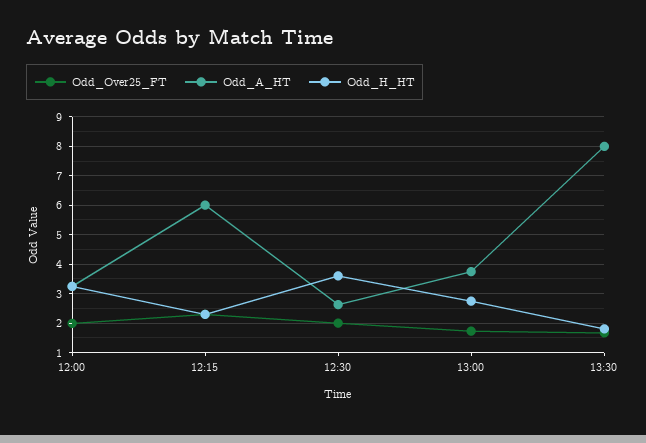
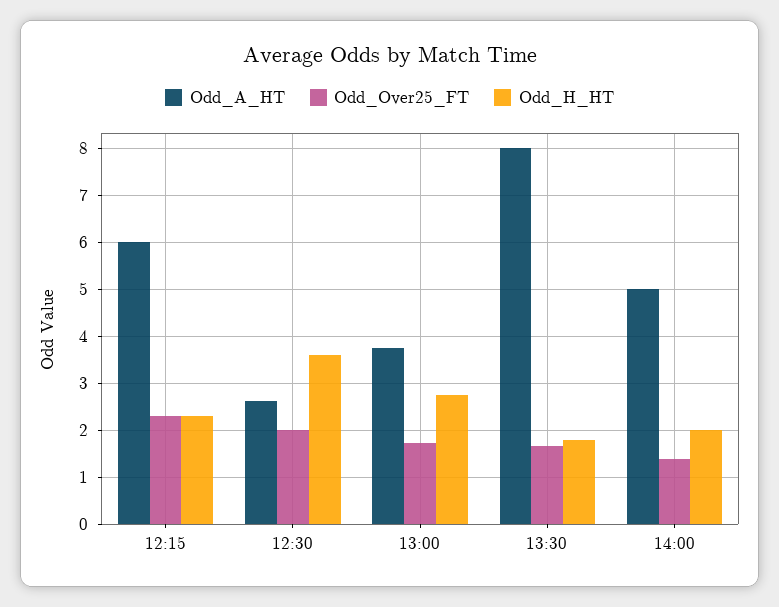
Odd_Over25_FT, 12:00: 2 -> none
Odd_A_HT, 12:00: 3.25 -> none
Odd_H_HT, 12:00: 3.25 -> none
Odd_A_HT, 14:00: none -> 5
Odd_Over25_FT, 14:00: none -> 1.4
Odd_H_HT, 14:00: none -> 2

